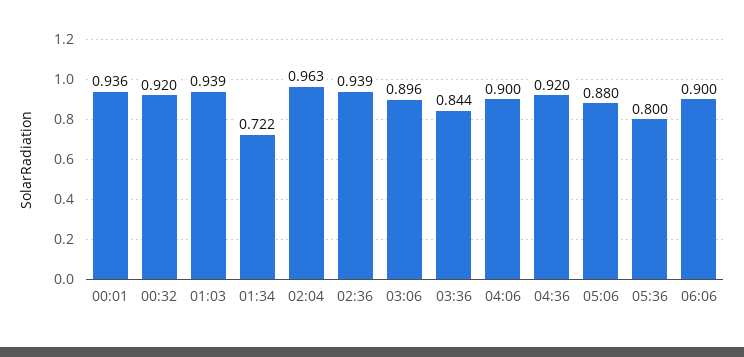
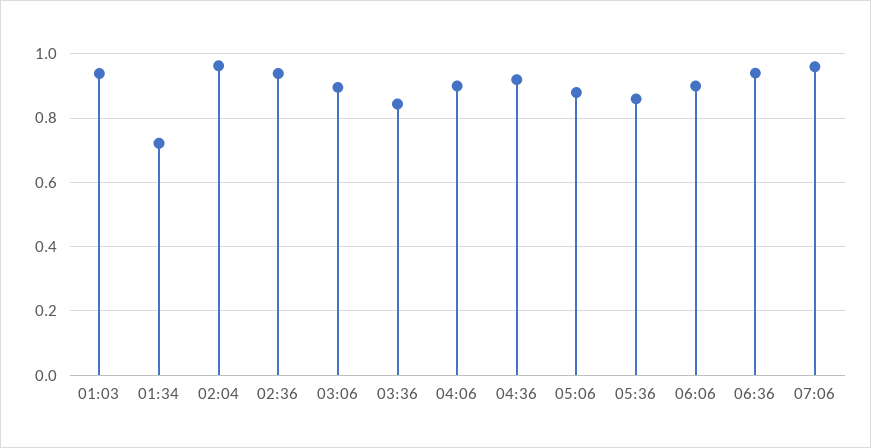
00:01: 0.936 -> none
00:32: 0.92 -> none
05:36: 0.8 -> 0.86
06:36: none -> 0.94
07:06: none -> 0.96

